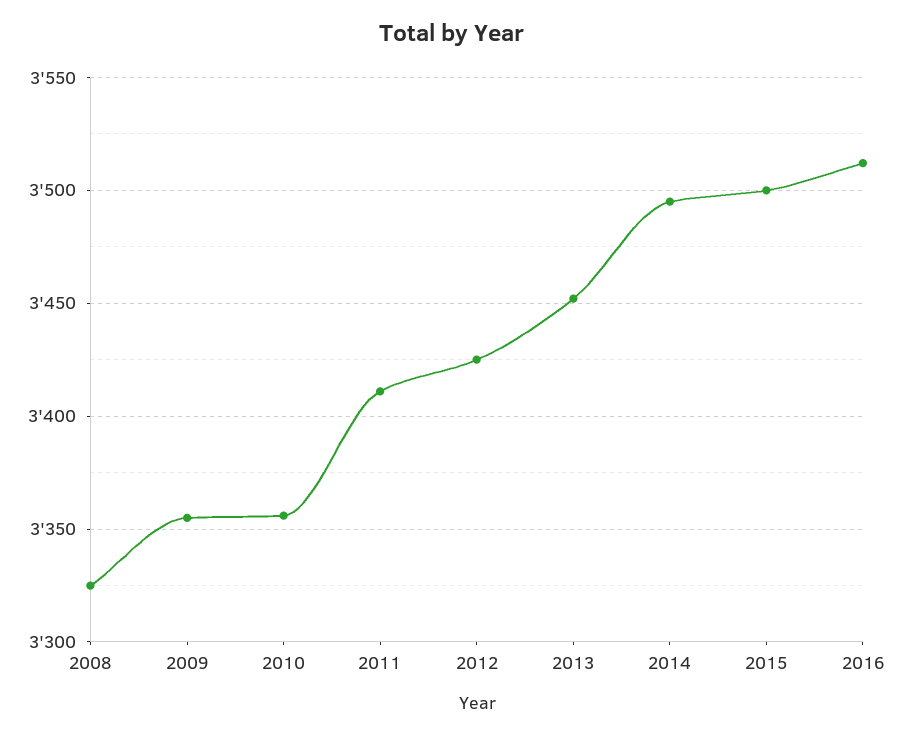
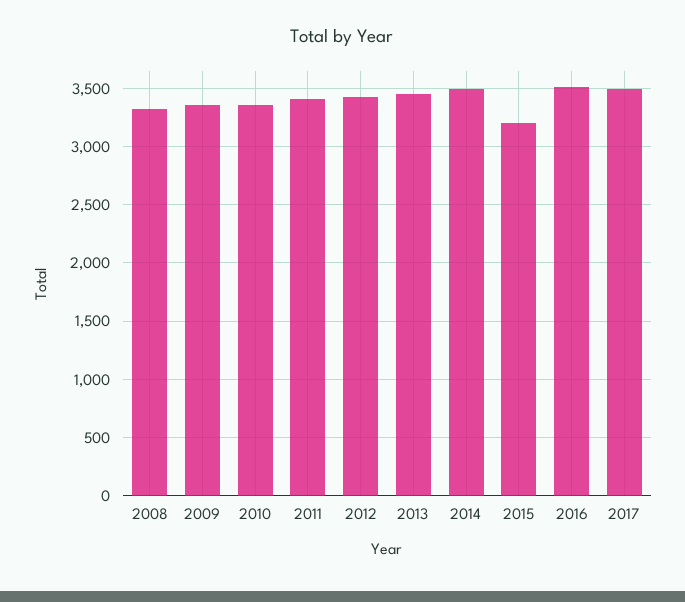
2015: 3500 -> 3200
2017: none -> 3500

